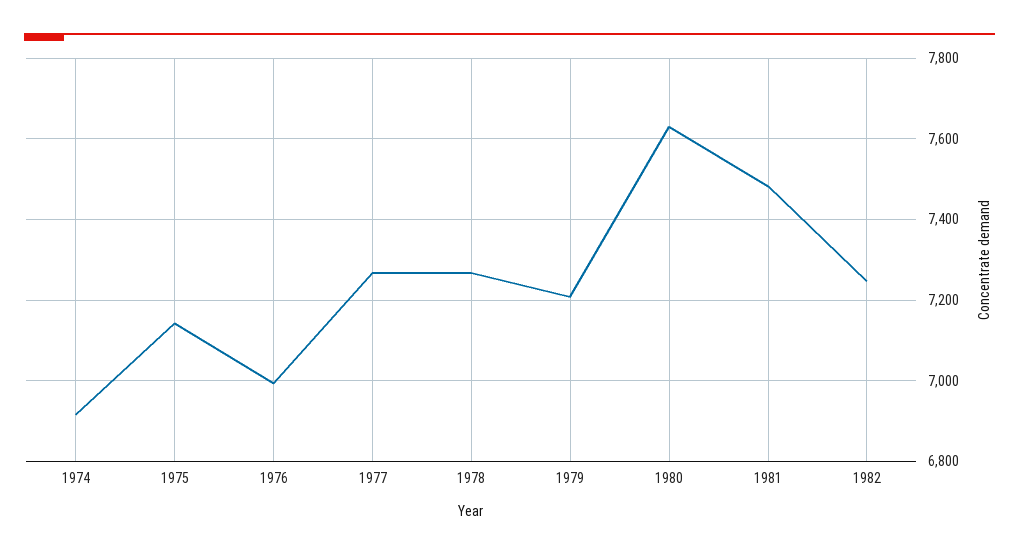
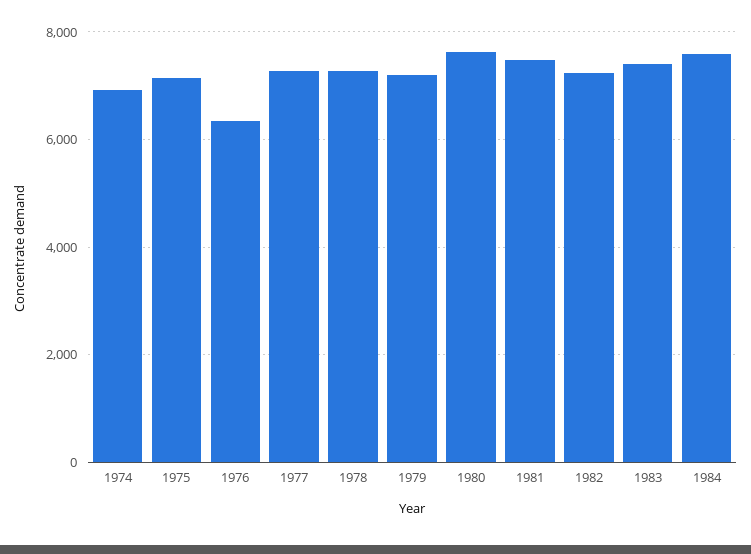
1976: 7000 -> 6400
1983: none -> 7400
1984: none -> 7600

